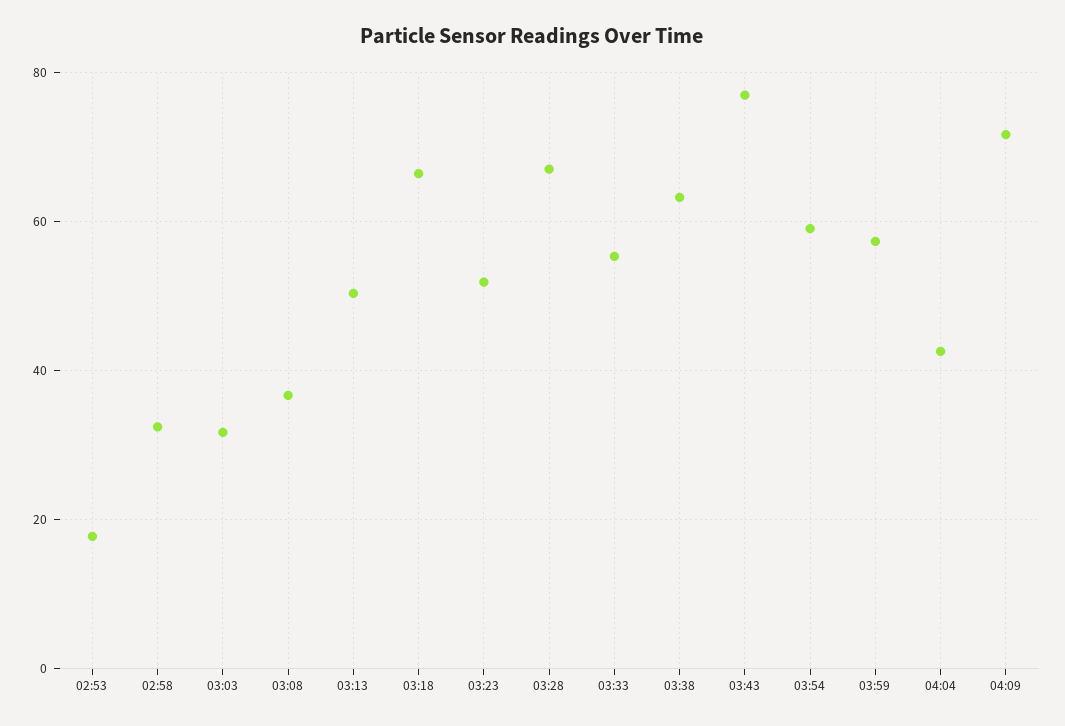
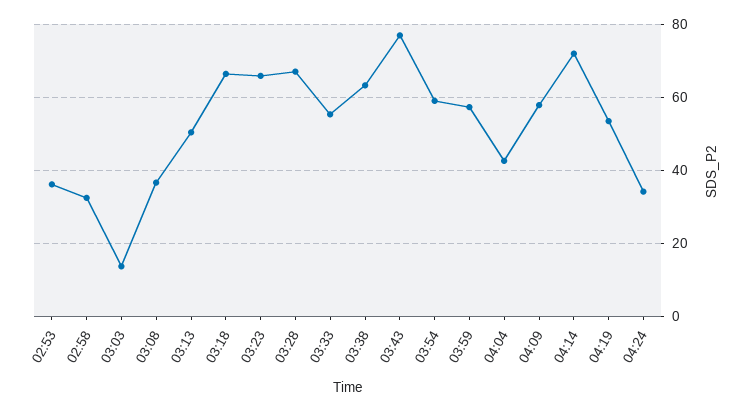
02:53: 18 -> 36
03:03: 32 -> 14
03:23: 52 -> 66
04:09: 72 -> 58
04:14: none -> 72
04:19: none -> 54
04:24: none -> 34

